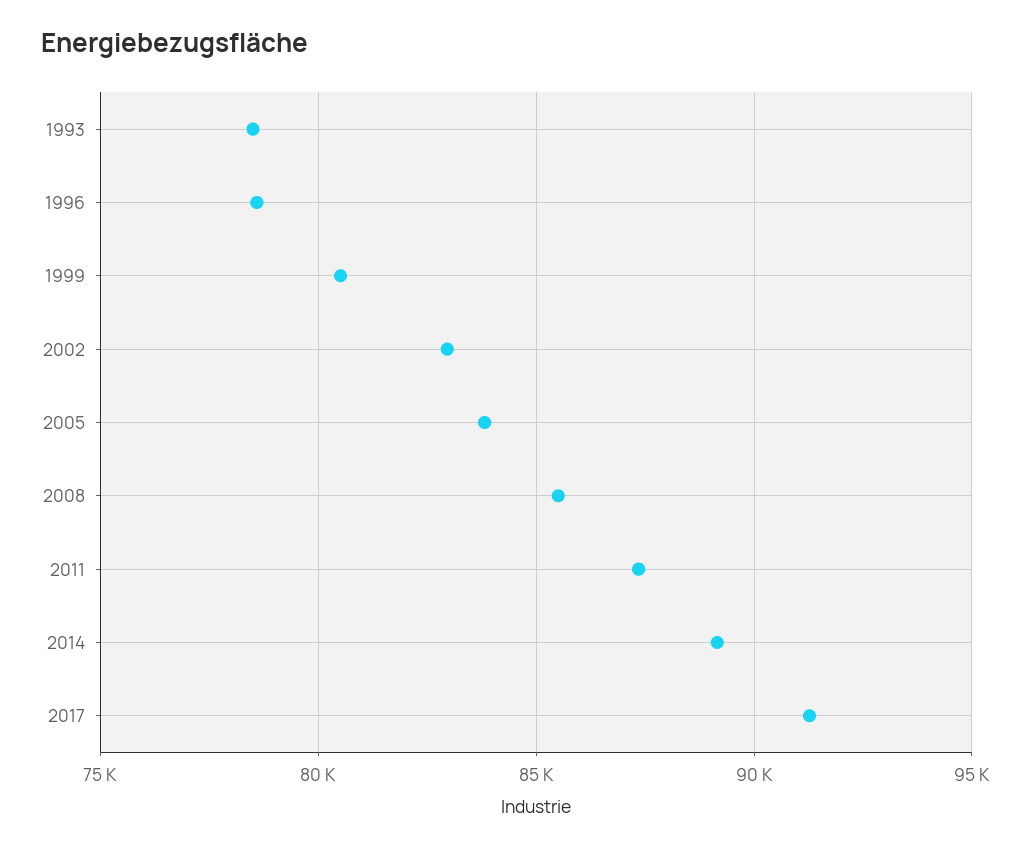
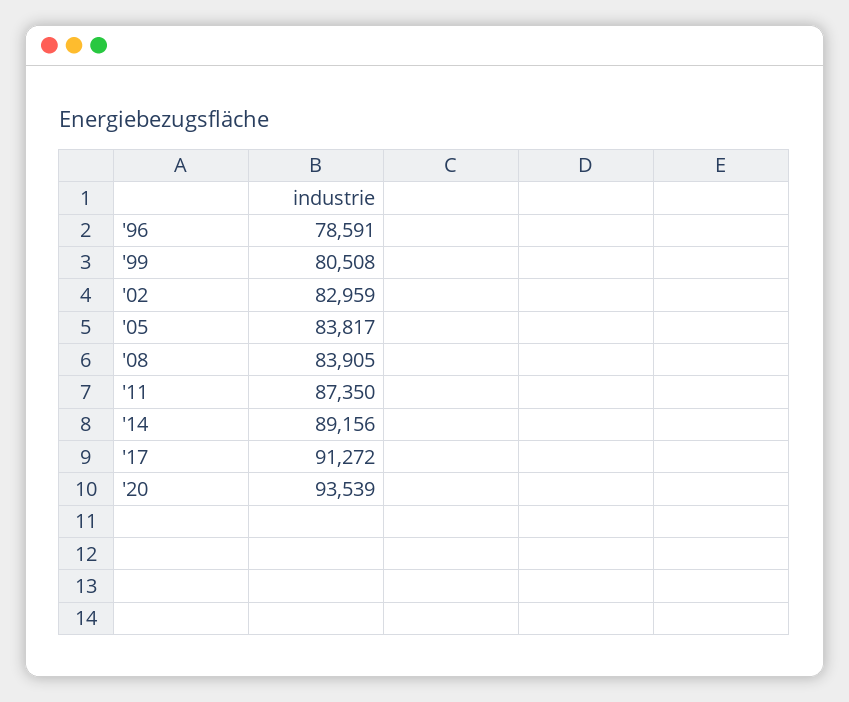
1993: 78500 -> none
2008: 85500 -> 83905
'20: none -> 93539

